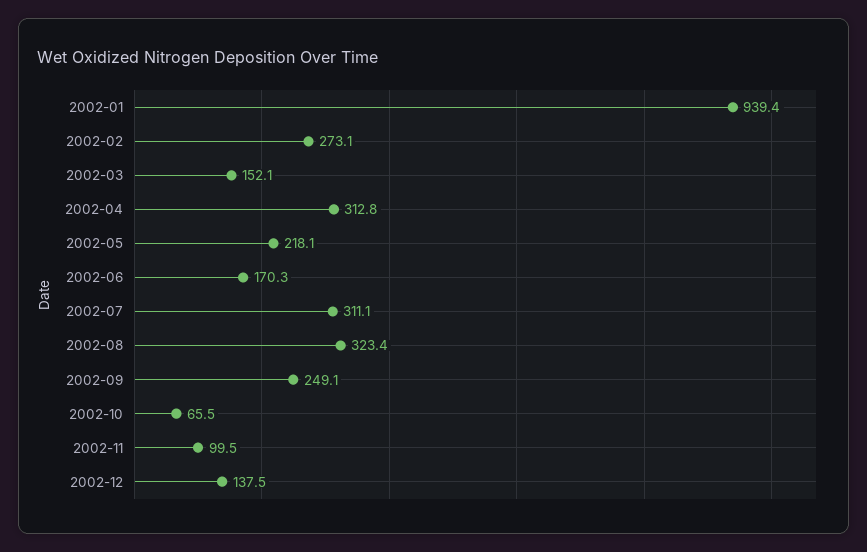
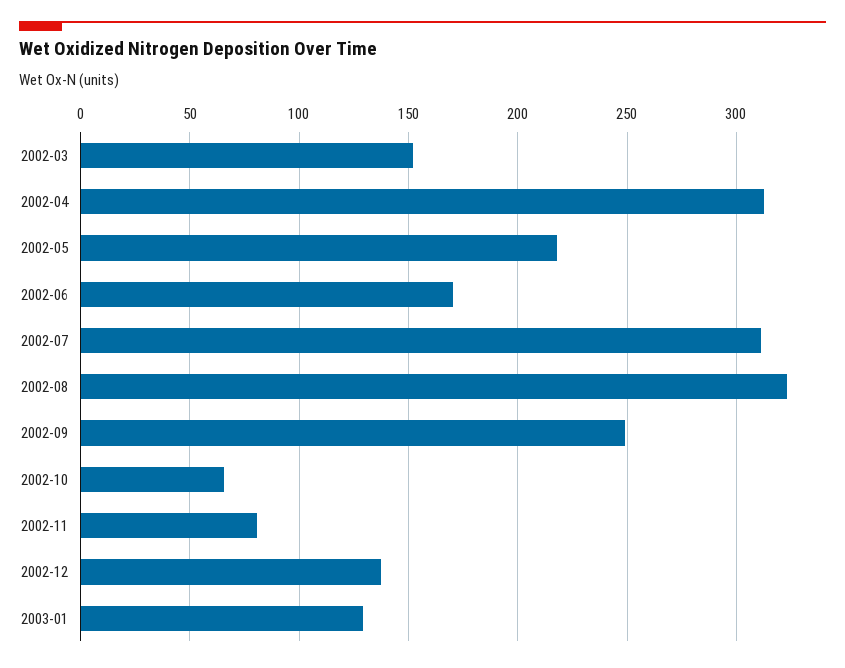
2002-01: 939.4 -> none
2002-02: 273.1 -> none
2002-11: 99.5 -> 80
2003-01: none -> 130

